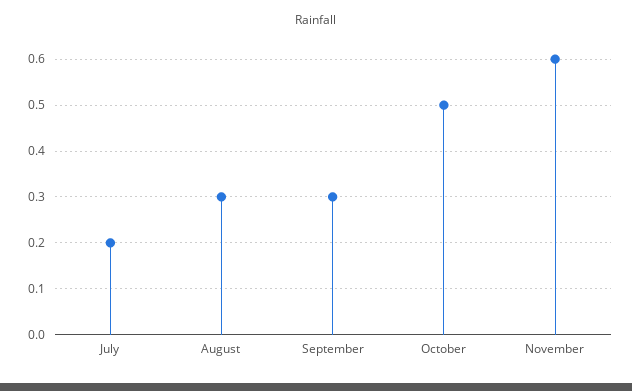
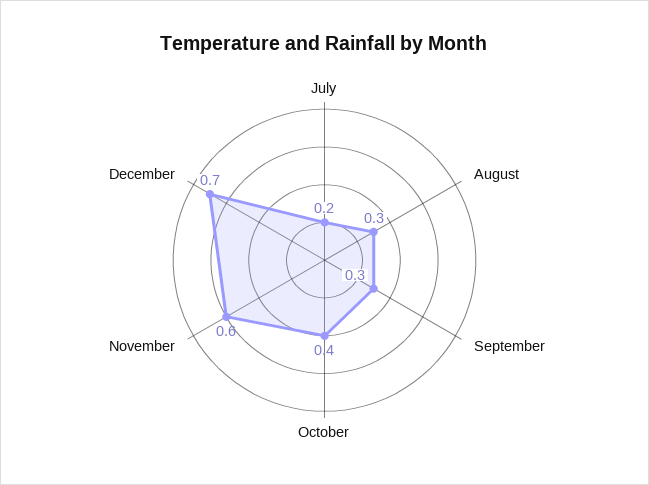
October: 0.5 -> 0.4
December: none -> 0.7

